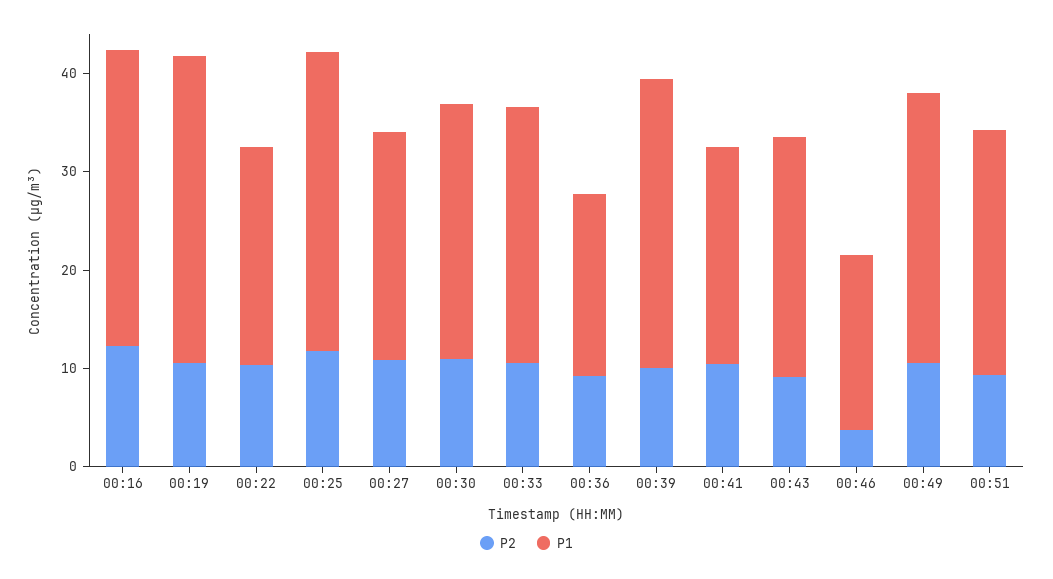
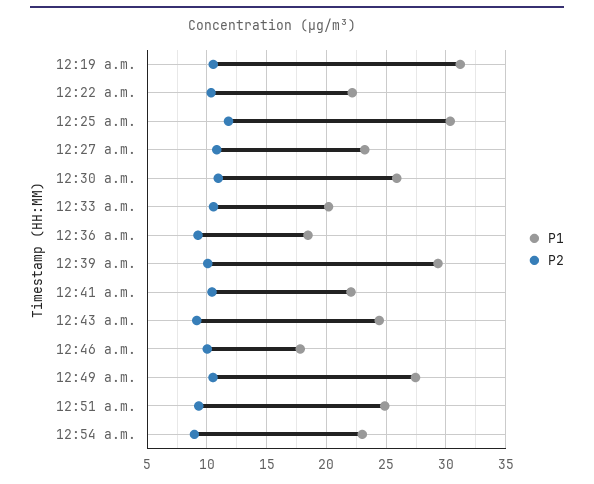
P2, 00:16: 12 -> none
P1, 00:16: 30 -> none
P1, 00:33: 26 -> 20
P2, 00:46: 4 -> 10
P1, 12:54 a.m.: none -> 23
P2, 12:54 a.m.: none -> 9

